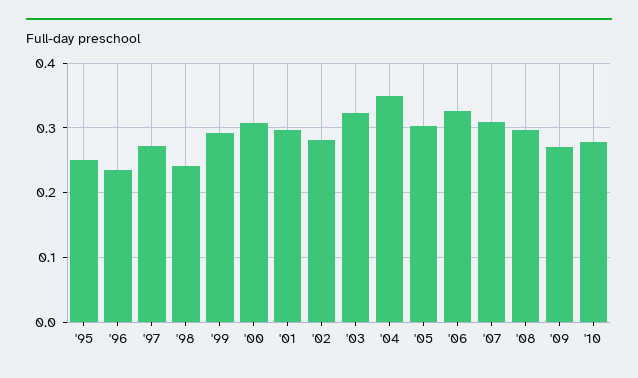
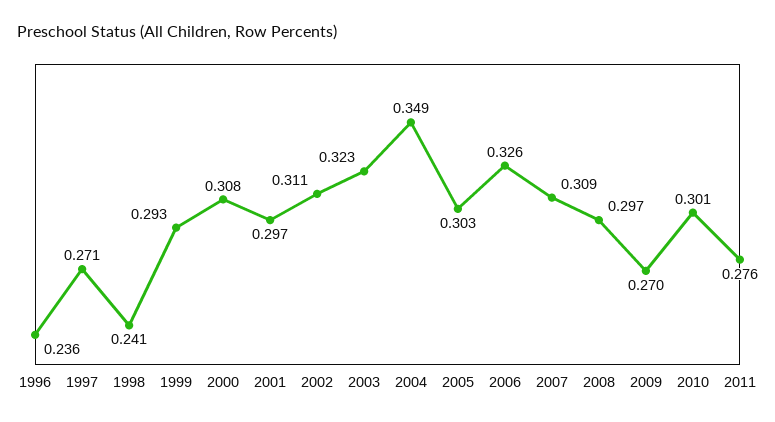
'95: 0.25 -> none
'02: 0.28 -> 0.311
'10: 0.28 -> 0.301
2011: none -> 0.276

